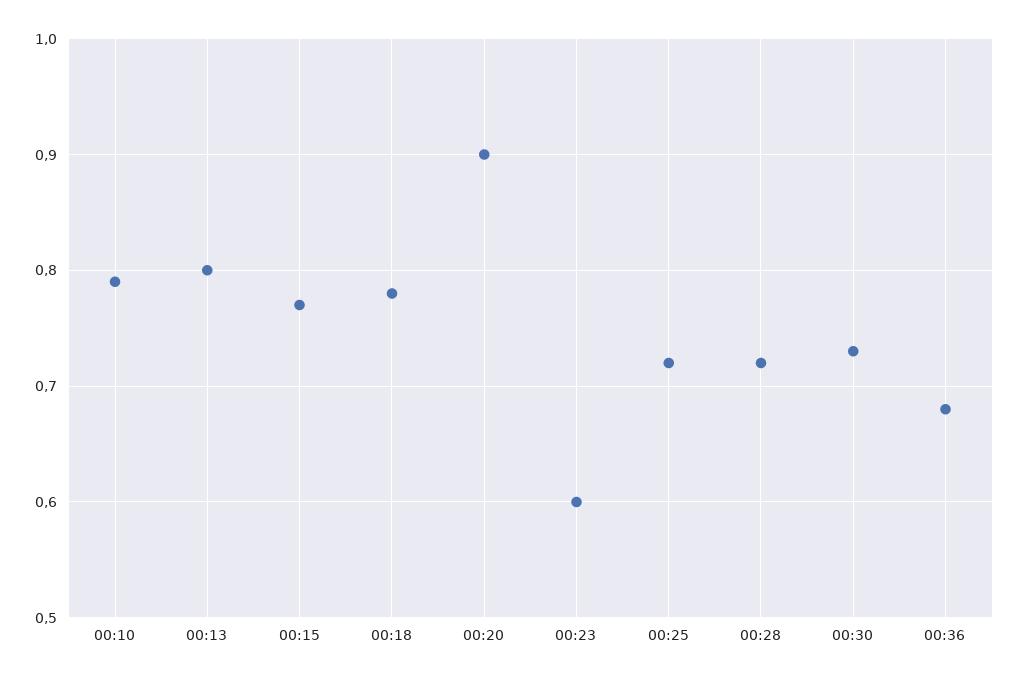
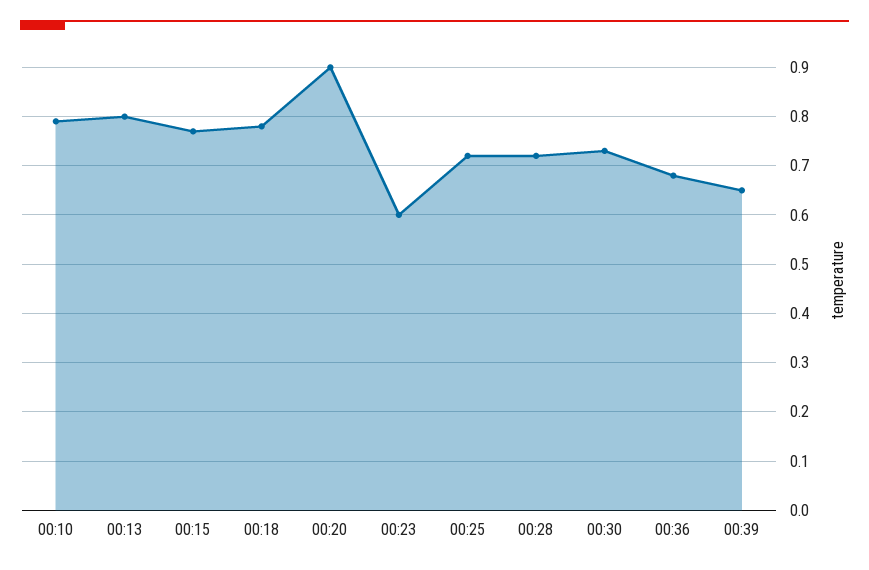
00:39: none -> 0.65

